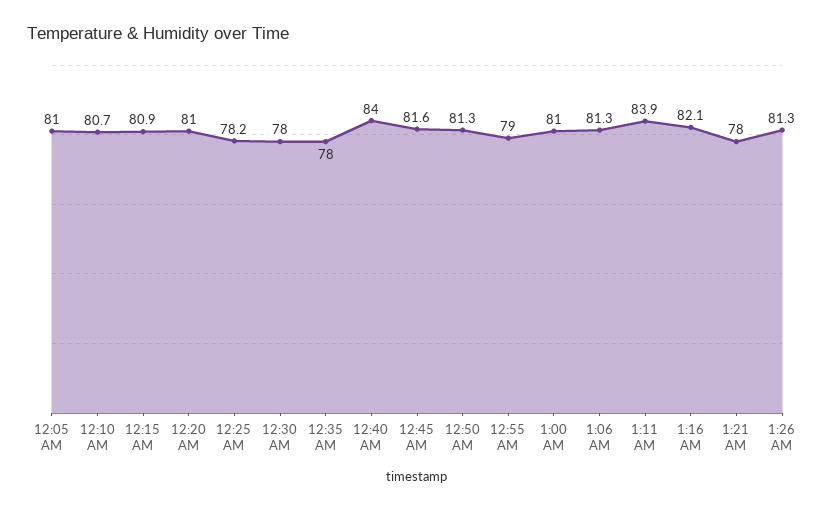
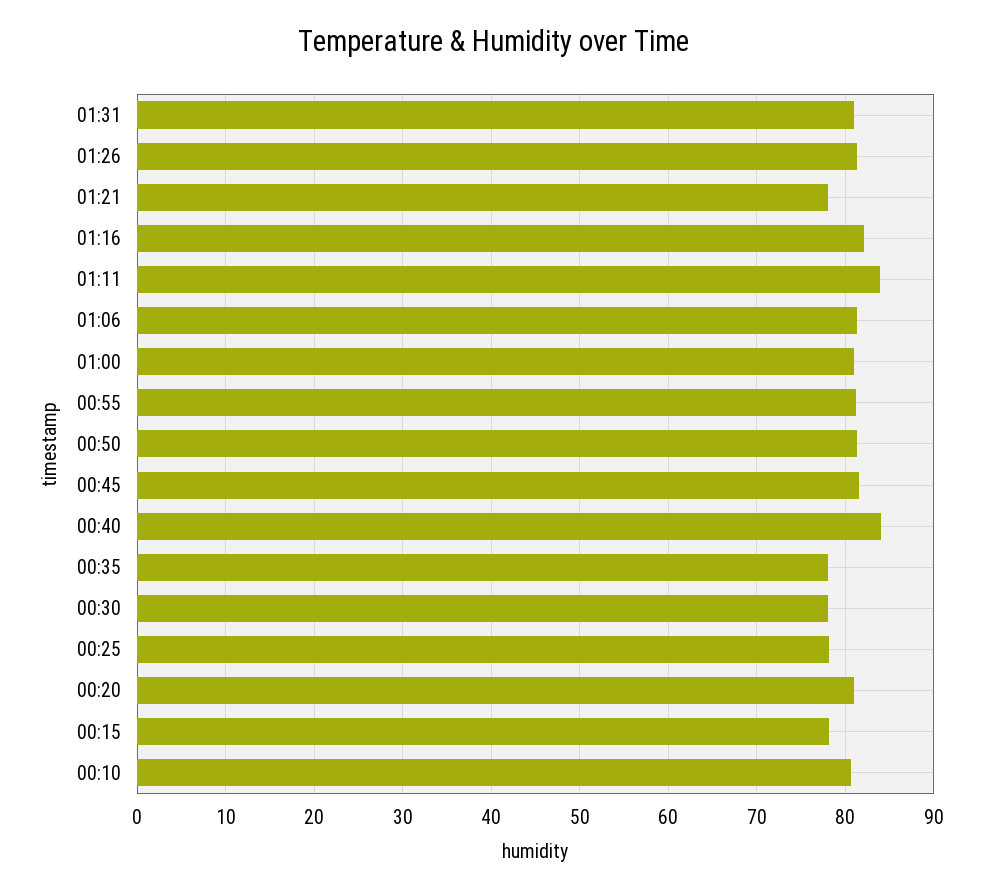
12:05 AM: 81 -> none
12:15 AM: 80.9 -> 78
12:55 AM: 79 -> 81
01:31: none -> 81

